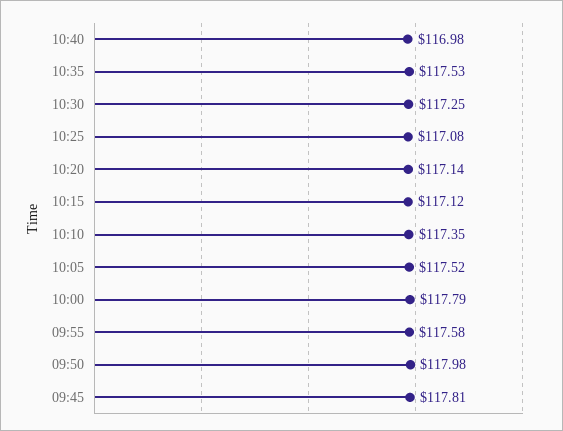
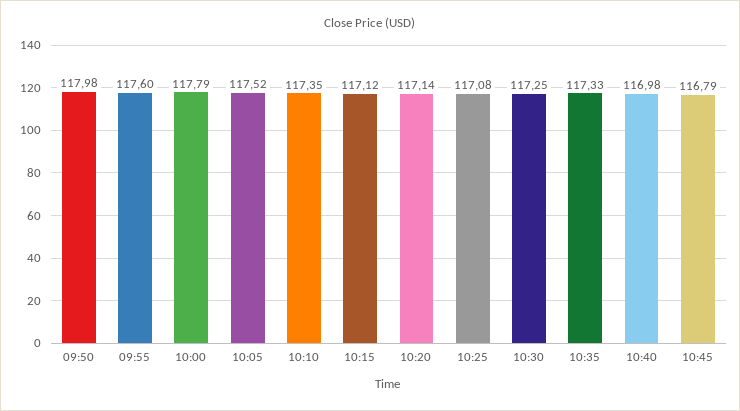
10:35: 117.53 -> 117.33
09:55: 117.58 -> 117.6
09:45: 117.81 -> none
10:45: none -> 116.79

